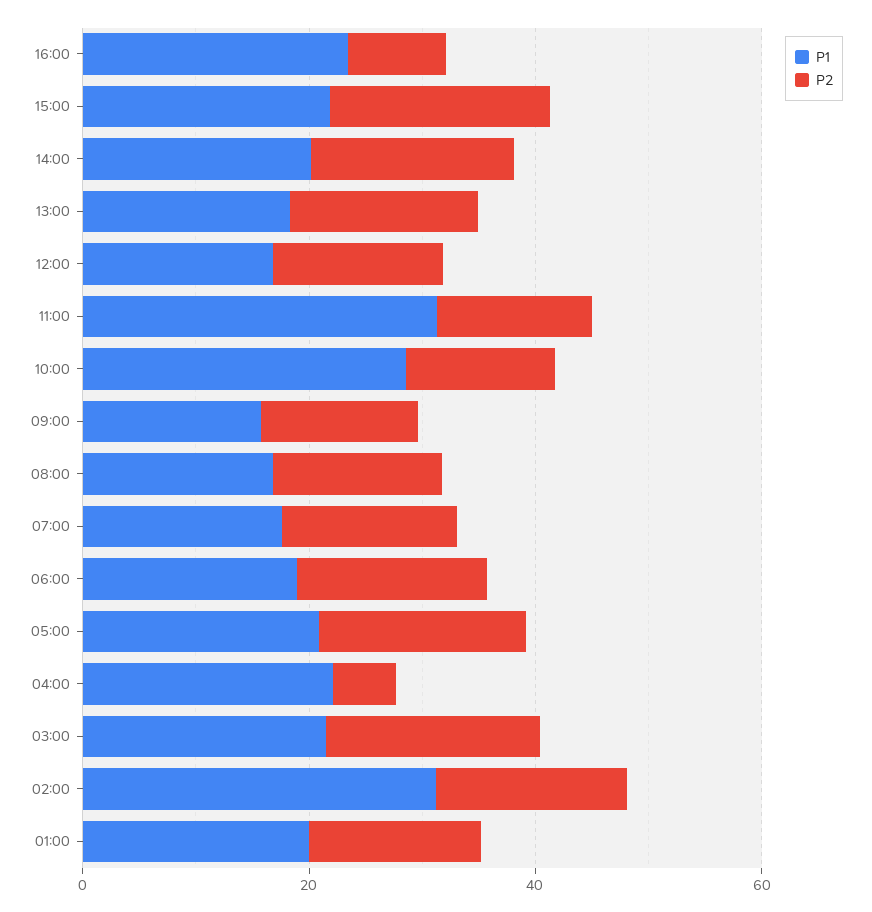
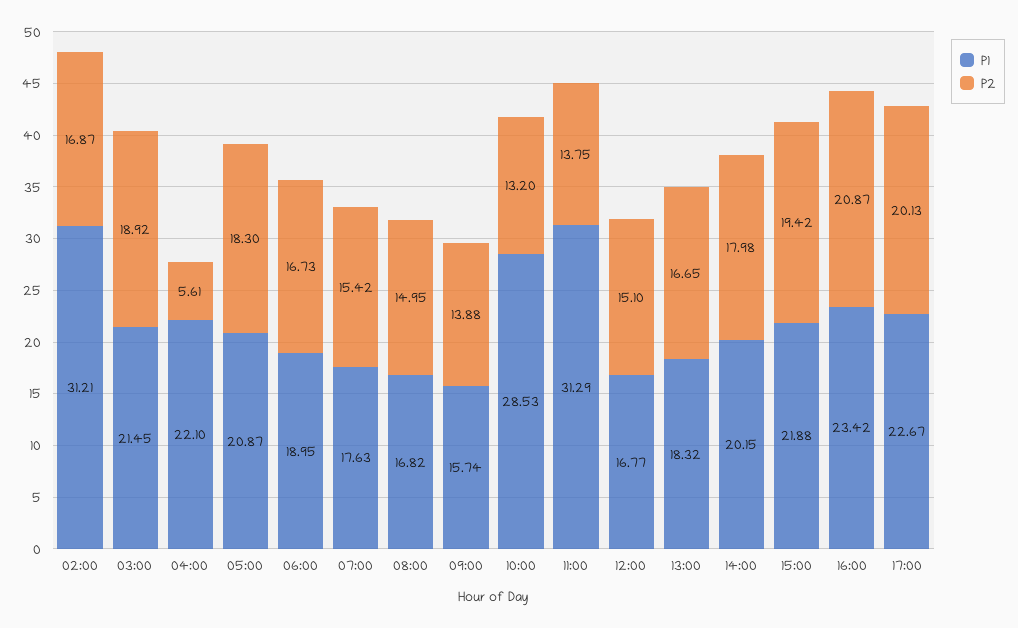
P2, 16:00: 10 -> 20.87
P1, 01:00: 20 -> none
P2, 01:00: 15 -> none
P1, 17:00: none -> 22.67
P2, 17:00: none -> 20.13

